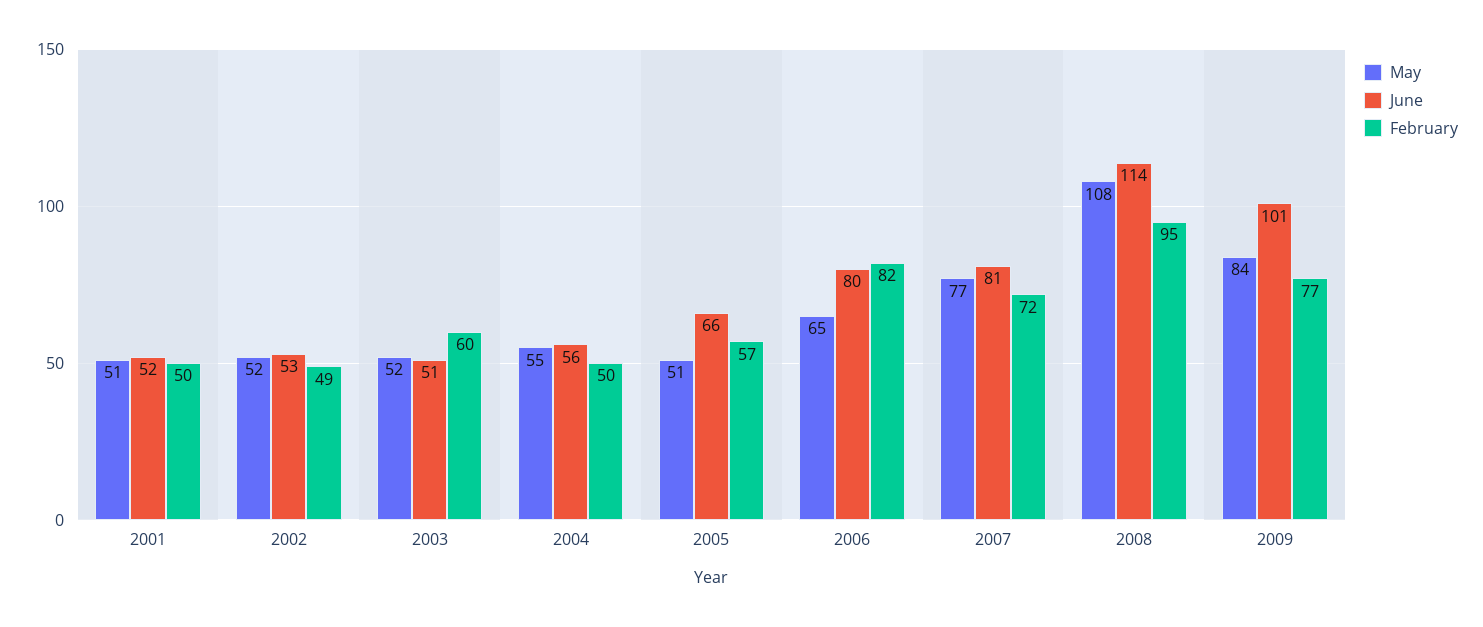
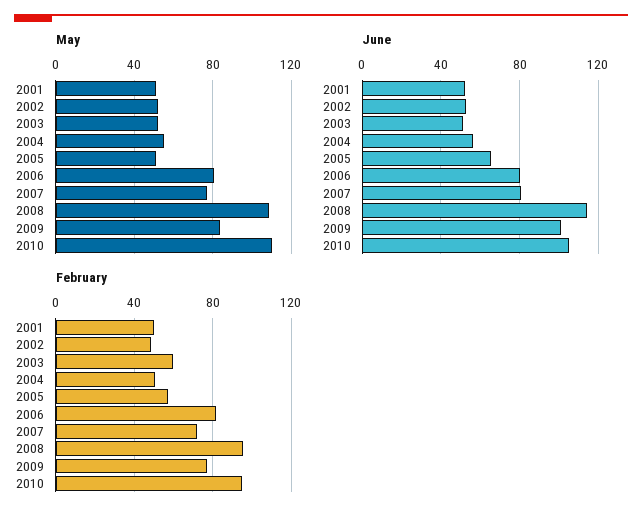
May, 2006: 65 -> 80
May, 2010: none -> 110
June, 2010: none -> 105
February, 2010: none -> 95

